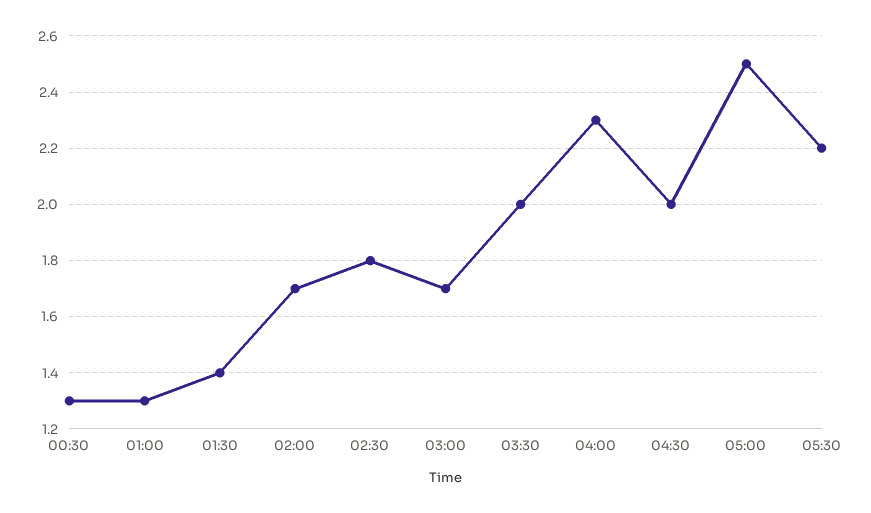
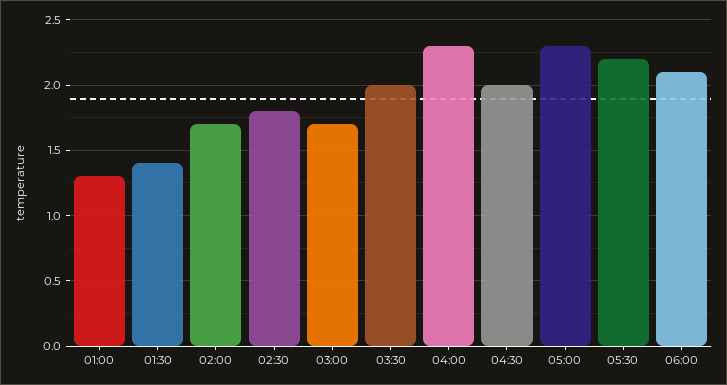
00:30: 1.3 -> none
05:00: 2.5 -> 2.3
06:00: none -> 2.1

